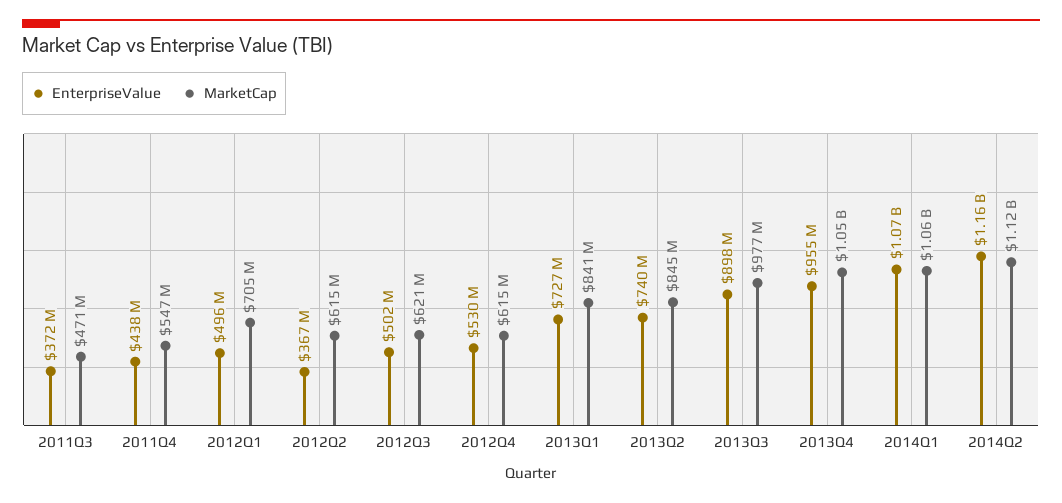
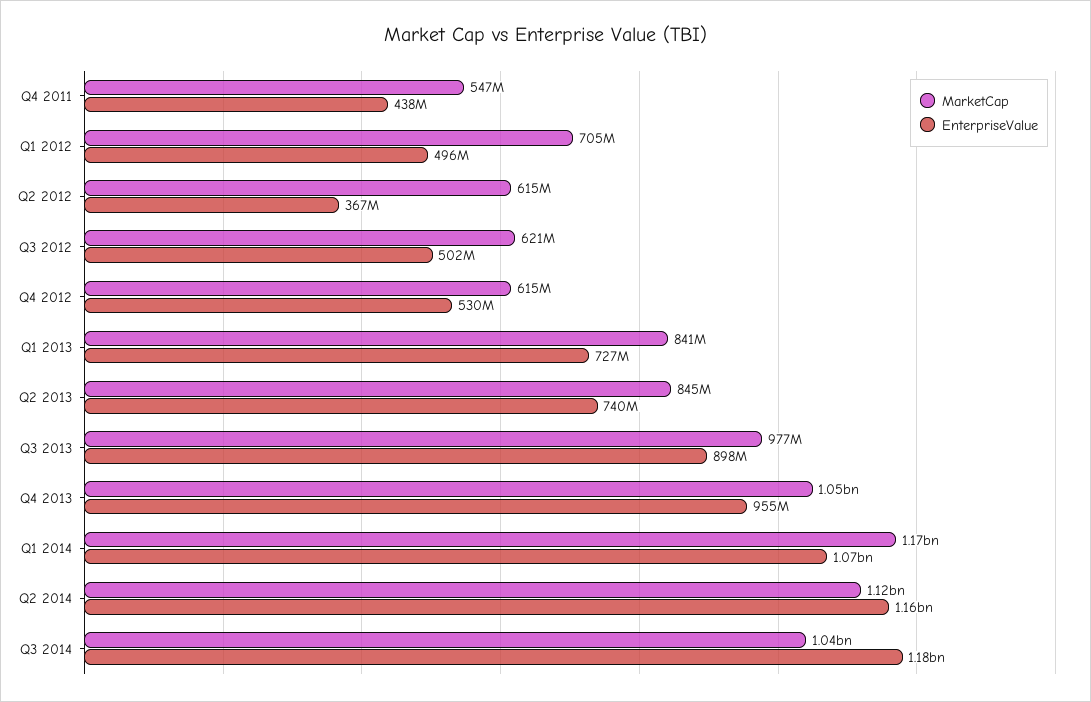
EnterpriseValue, 2011Q3: 372000000 -> none
MarketCap, 2011Q3: 471000000 -> none
MarketCap, 2014Q1: 1060000000 -> 1170000000
MarketCap, Q3 2014: none -> 1040000000
EnterpriseValue, Q3 2014: none -> 1180000000

